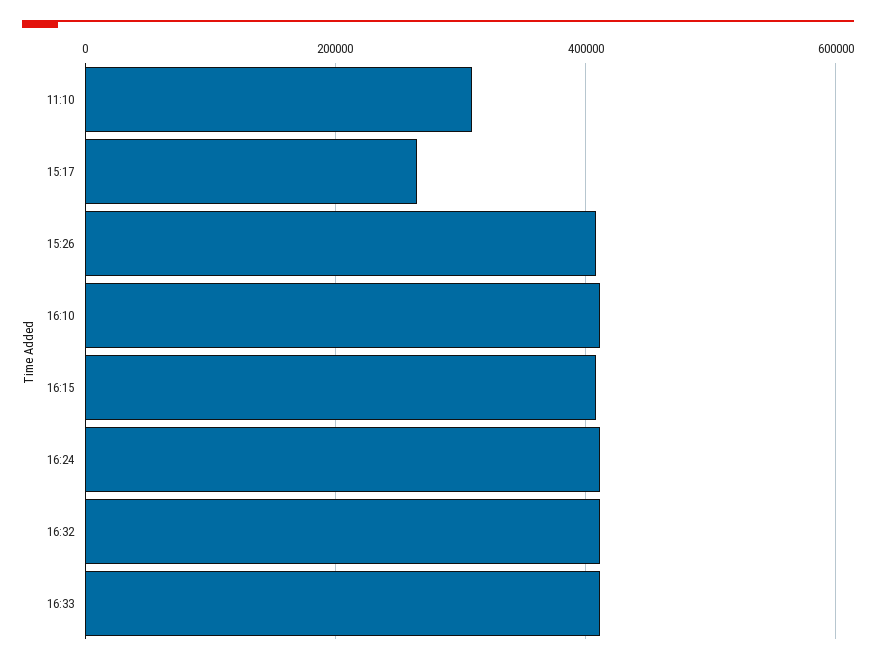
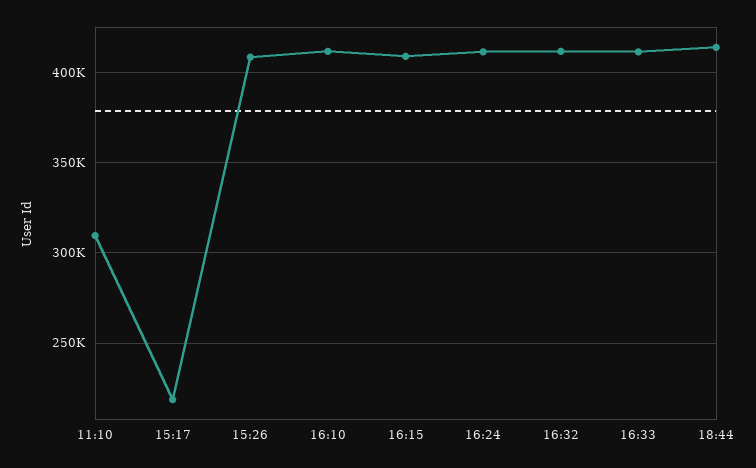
15:17: 260000 -> 220000
18:44: none -> 415000

